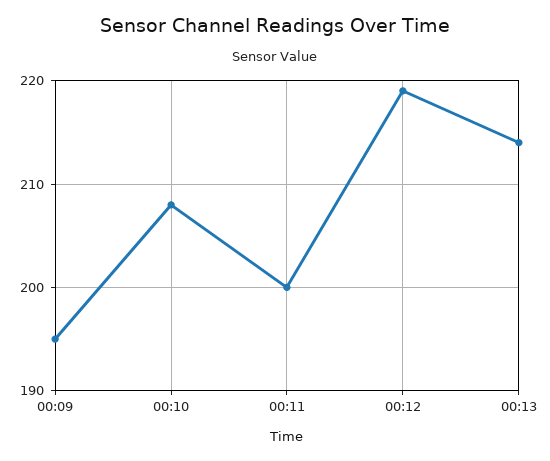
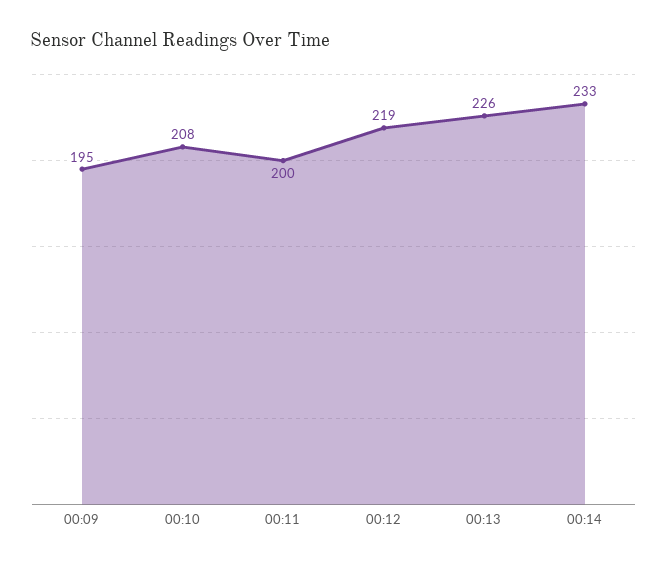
00:13: 214 -> 226
00:14: none -> 233

